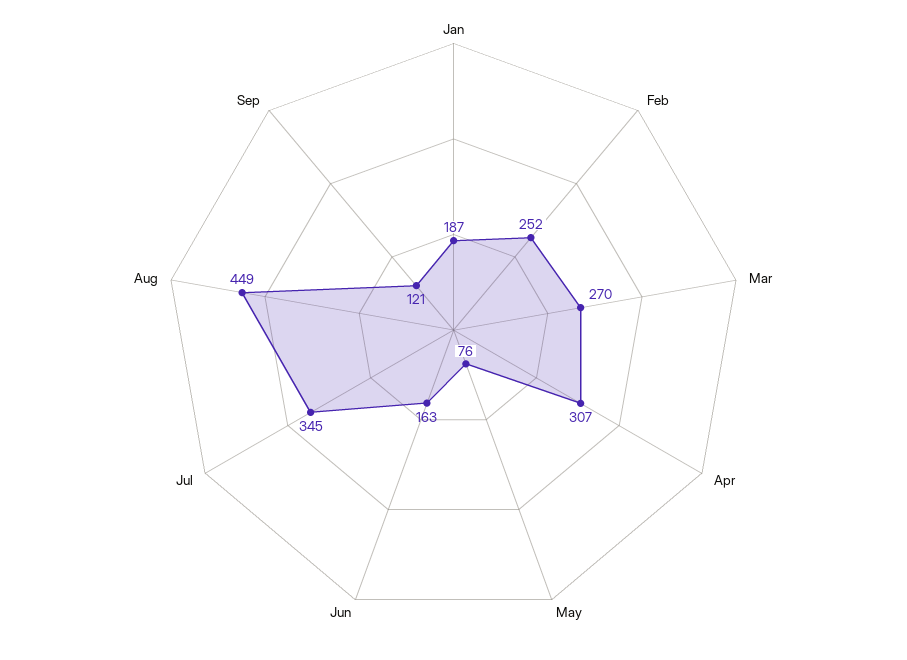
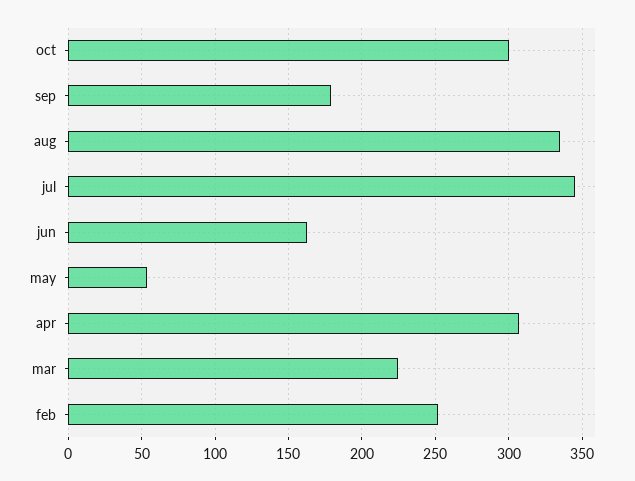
Jan: 187 -> none
Mar: 270 -> 225
May: 76 -> 55
Aug: 449 -> 335
Sep: 121 -> 180
oct: none -> 300

